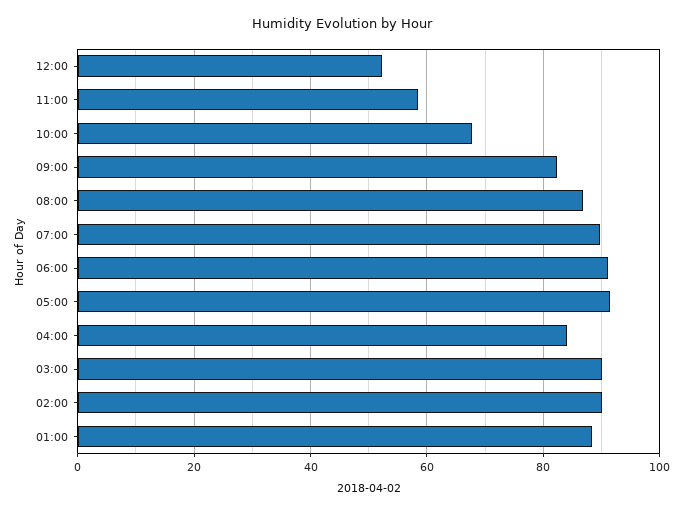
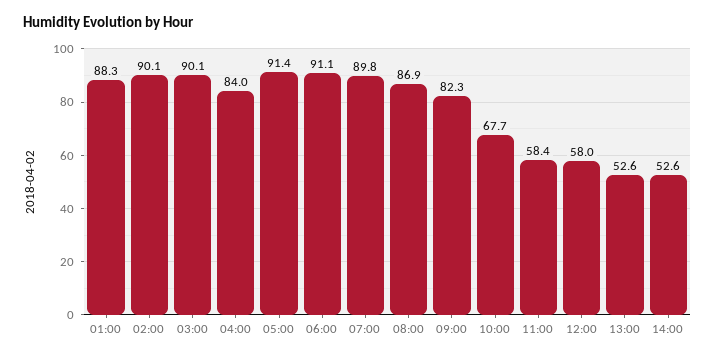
12:00: 52 -> 58
13:00: none -> 52.6
14:00: none -> 52.6

